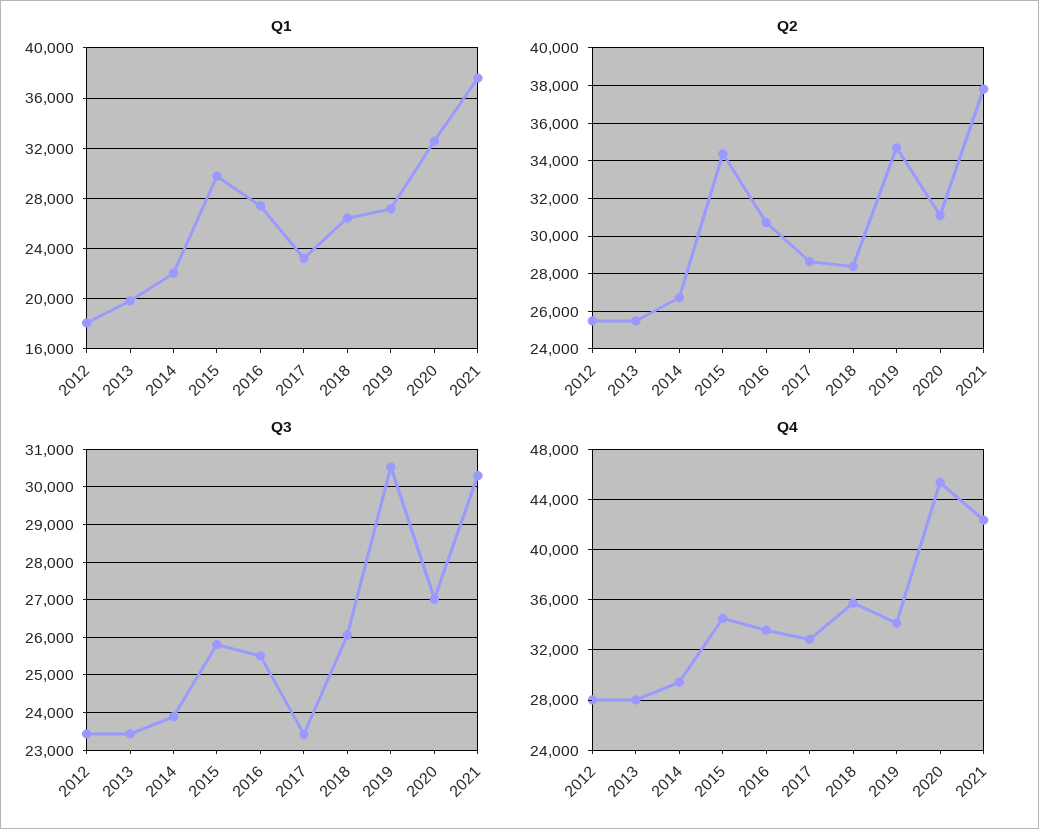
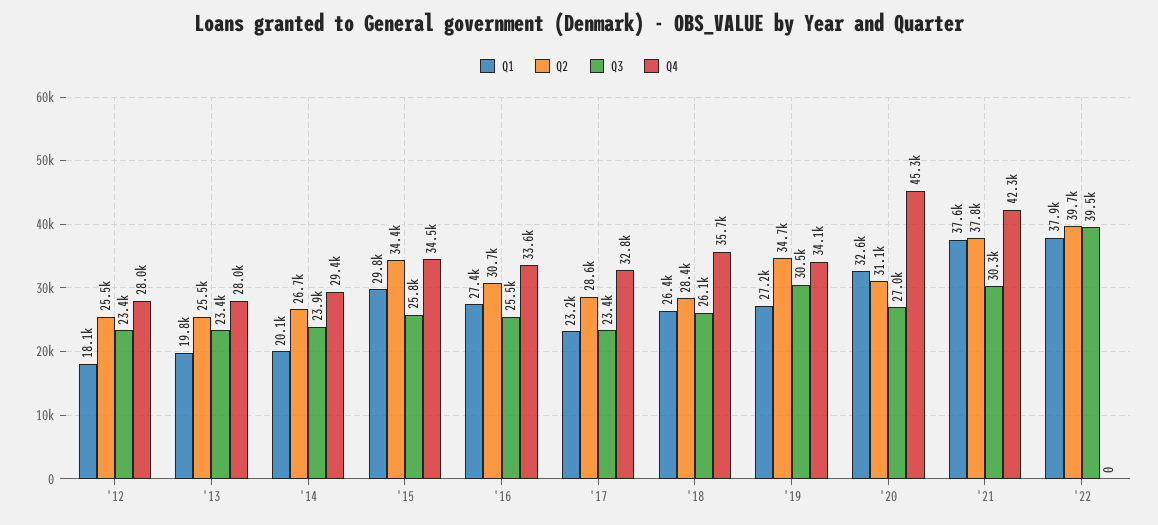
Q1, 2014: 22000 -> 20100
Q1, '22: none -> 37900
Q2, '22: none -> 39700
Q3, '22: none -> 39500
Q4, '22: none -> 0

